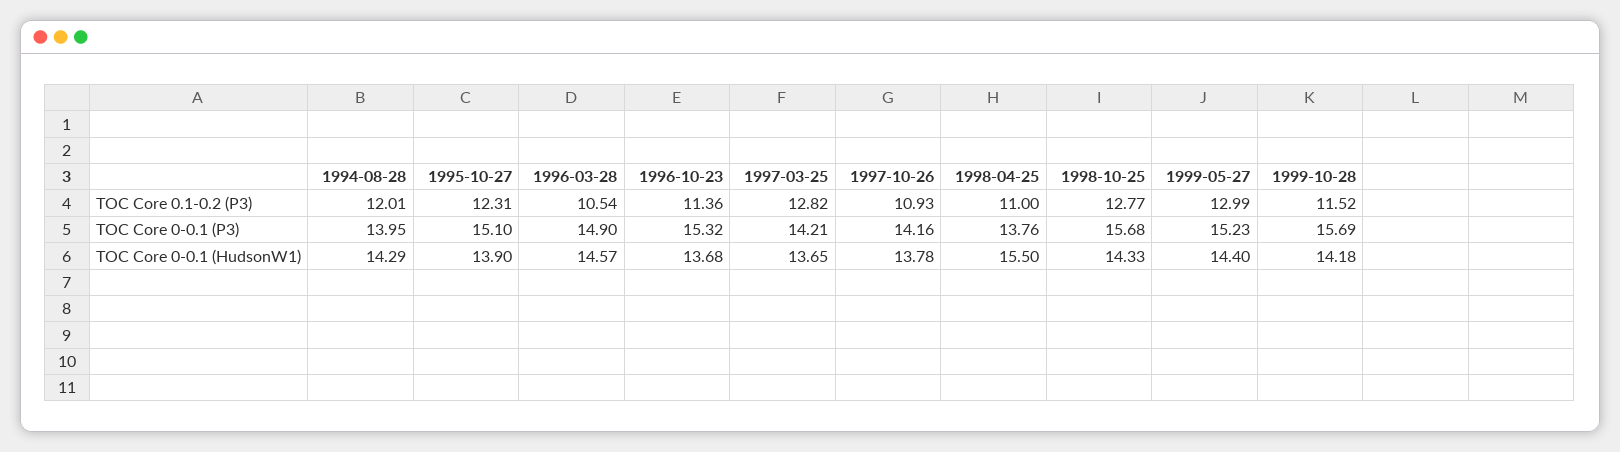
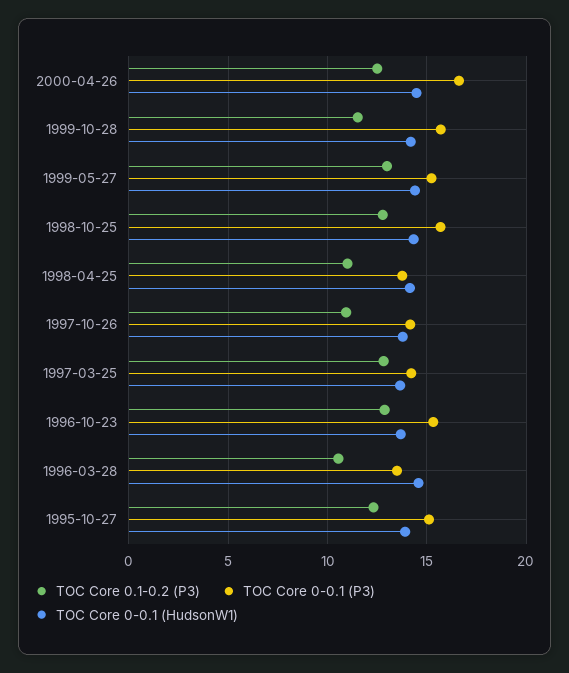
TOC Core 0.1-0.2 (P3), 1994-08-28: 12.01 -> none
TOC Core 0.1-0.2 (P3), 1996-10-23: 11.36 -> 13
TOC Core 0-0.1 (P3), 1994-08-28: 13.95 -> none
TOC Core 0-0.1 (P3), 1996-03-28: 14.9 -> 13.5
TOC Core 0-0.1 (HudsonW1), 1994-08-28: 14.29 -> none
TOC Core 0-0.1 (HudsonW1), 1998-04-25: 15.5 -> 14
TOC Core 0.1-0.2 (P3), 2000-04-26: none -> 12.5
TOC Core 0-0.1 (P3), 2000-04-26: none -> 16.5
TOC Core 0-0.1 (HudsonW1), 2000-04-26: none -> 14.5

